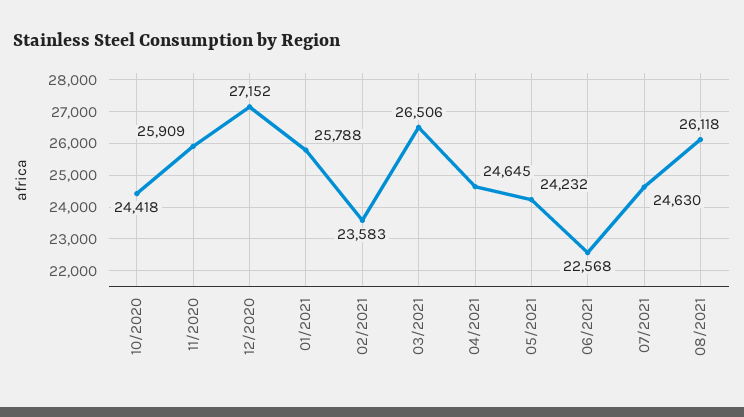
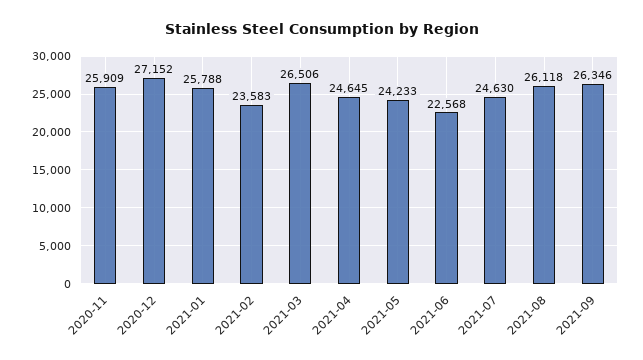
10/2020: 24418 -> none
05/2021: 24232 -> 24233
2021-09: none -> 26346

